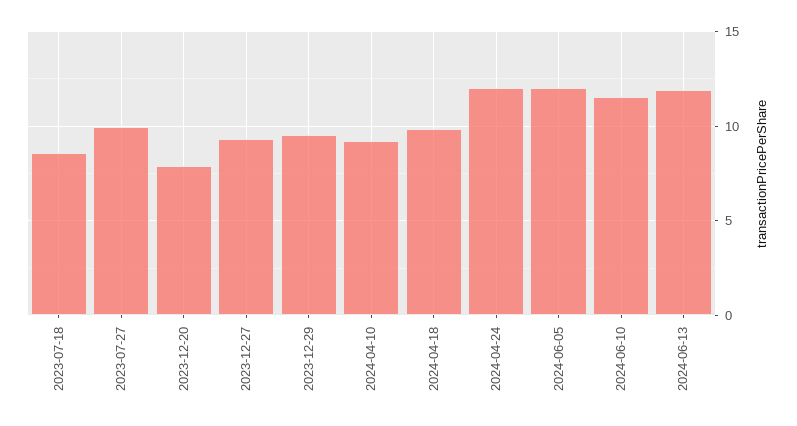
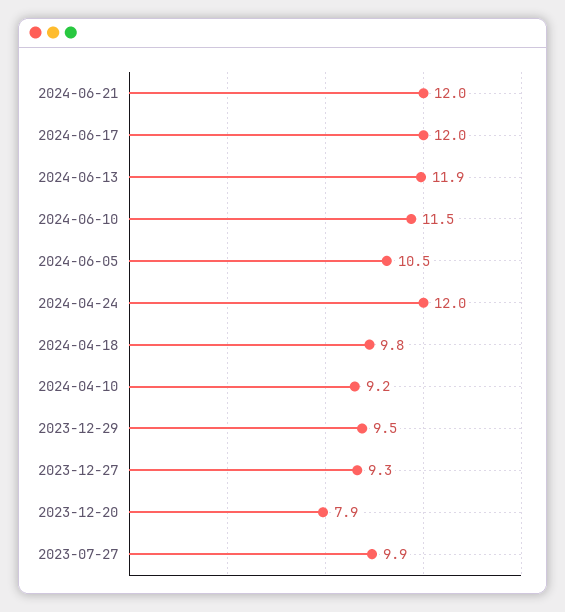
2023-07-18: 8.5 -> none
2024-06-05: 12 -> 10.5
2024-06-21: none -> 12
2024-06-17: none -> 12

